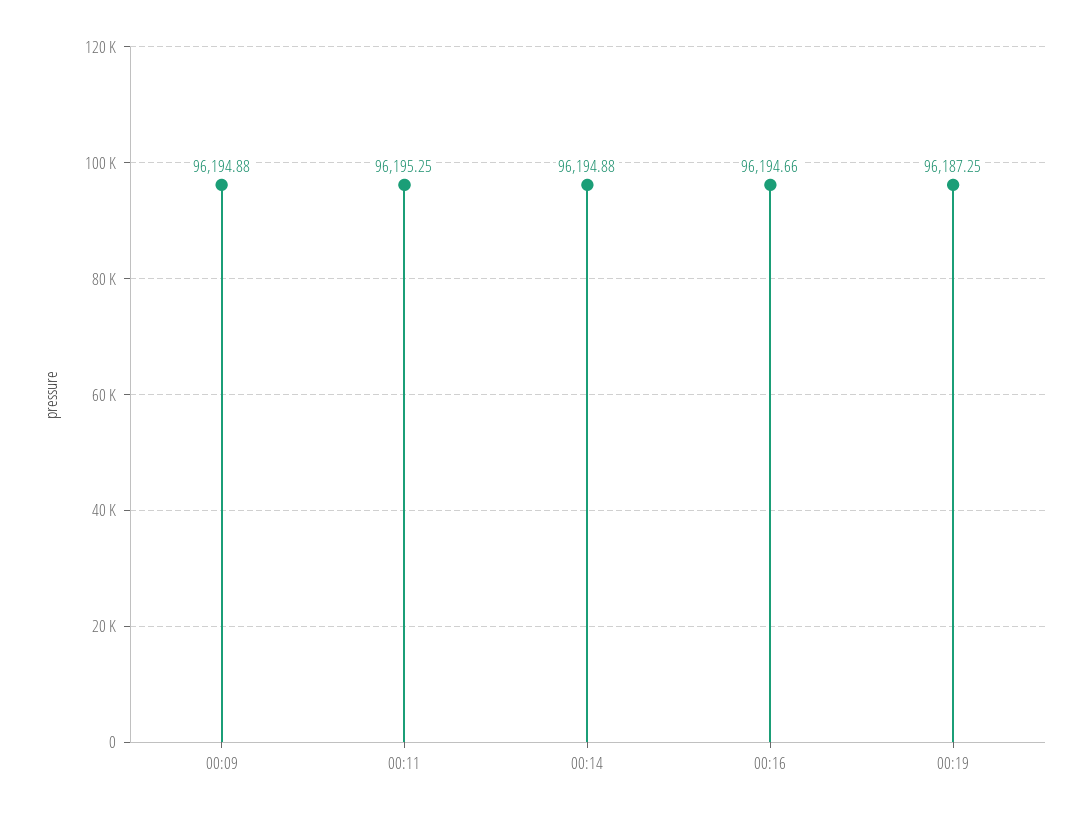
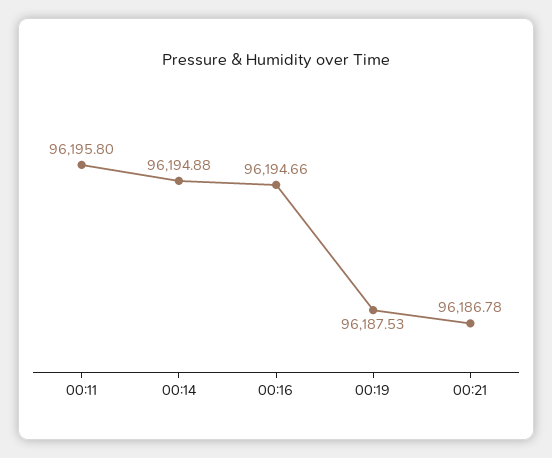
00:09: 96194.88 -> none
00:11: 96195.25 -> 96195.8
00:19: 96187.25 -> 96187.53
00:21: none -> 96186.78

